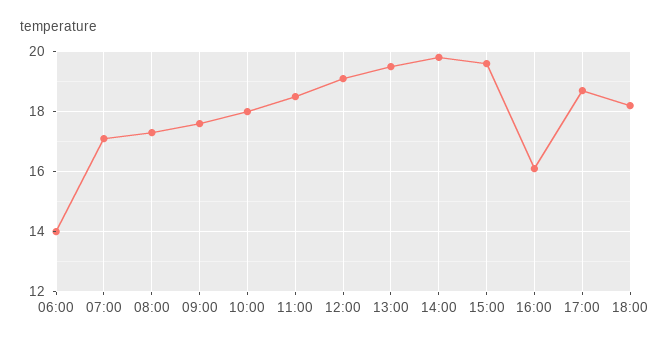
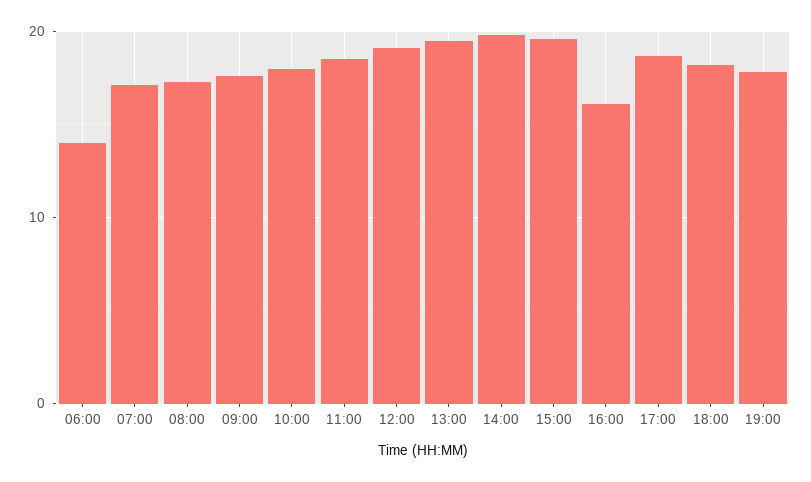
19:00: none -> 18

